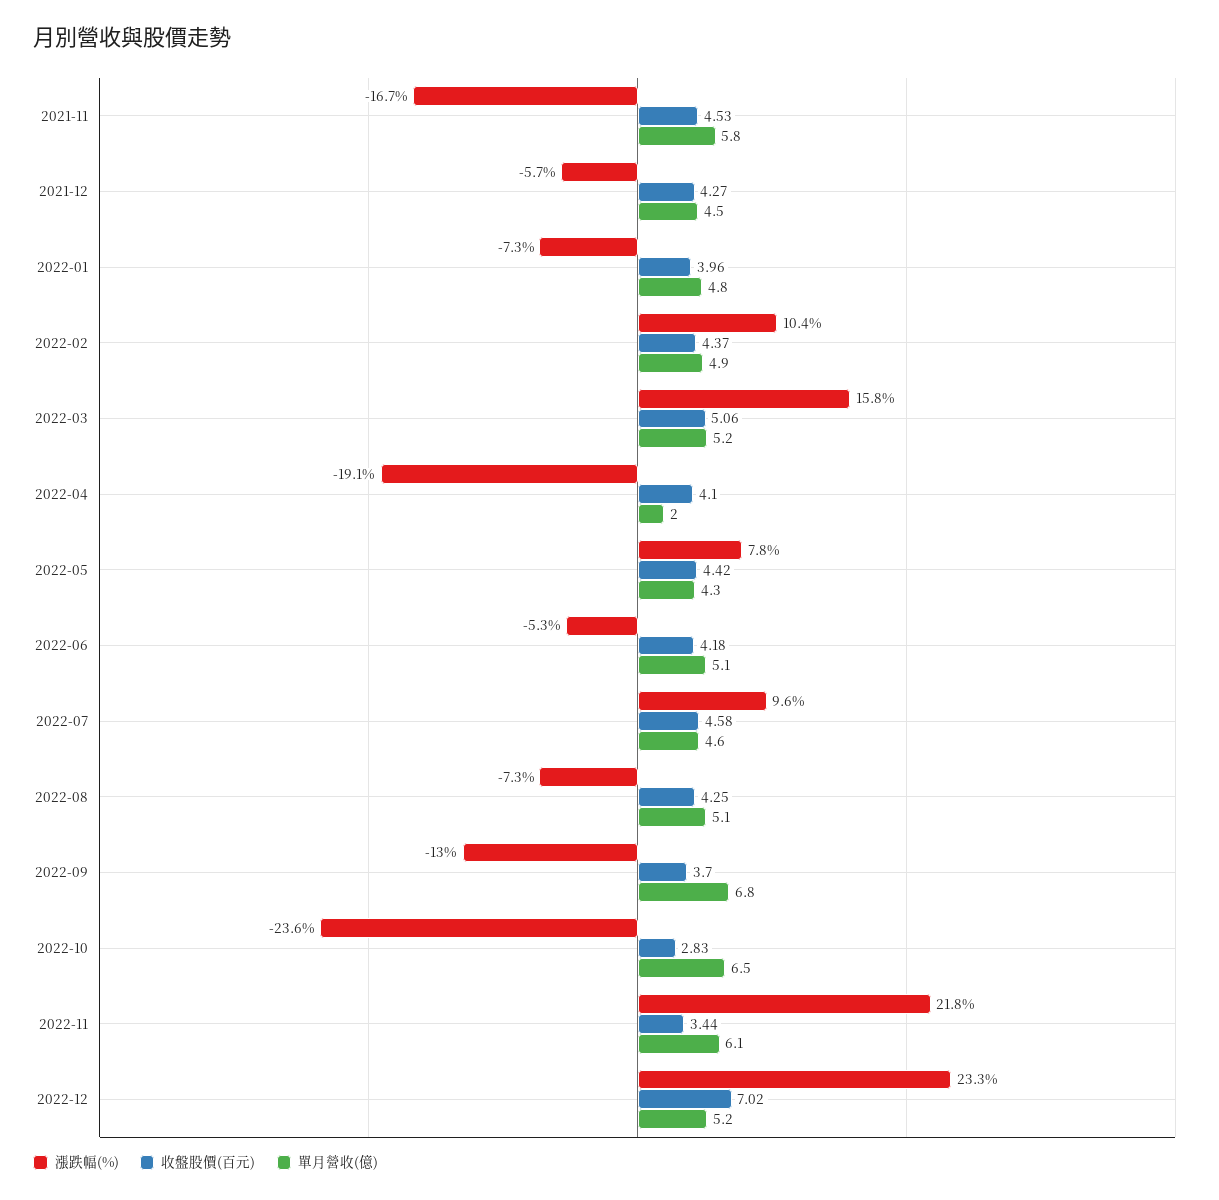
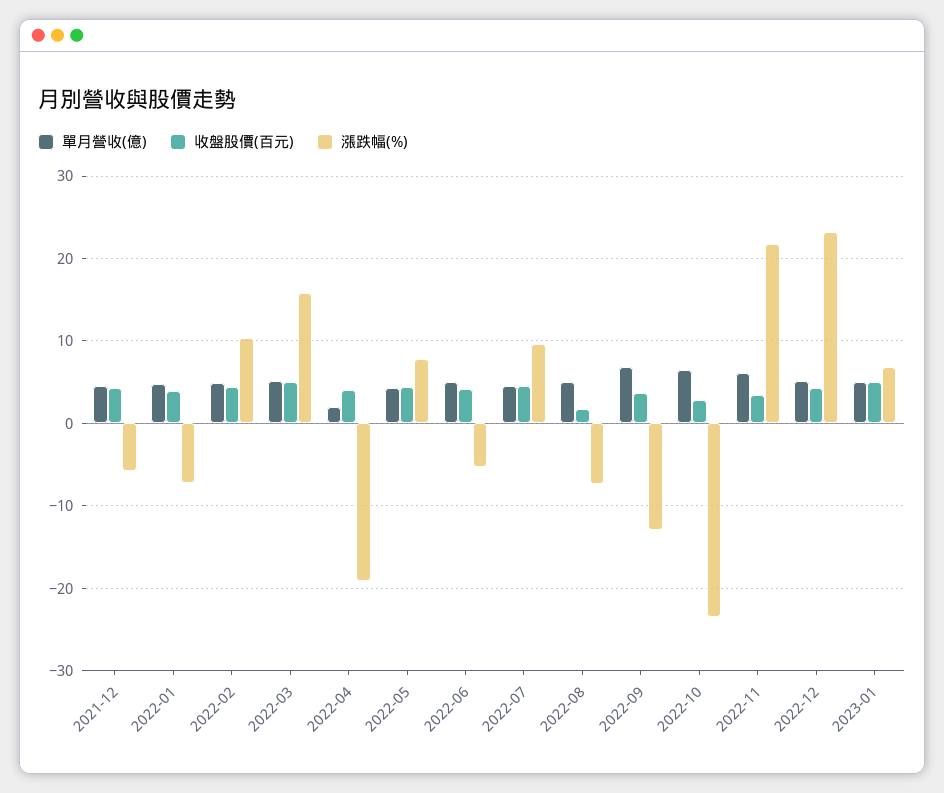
漲跌幅(%), 2021-11: -16.7 -> none
收盤股價(百元), 2021-11: 4.53 -> none
單月營收(億), 2021-11: 5.8 -> none
收盤股價(百元), 2022-08: 4.25 -> 2
收盤股價(百元), 2022-12: 7.02 -> 4
單月營收(億), 2023-01: none -> 5
收盤股價(百元), 2023-01: none -> 5
漲跌幅(%), 2023-01: none -> 7

